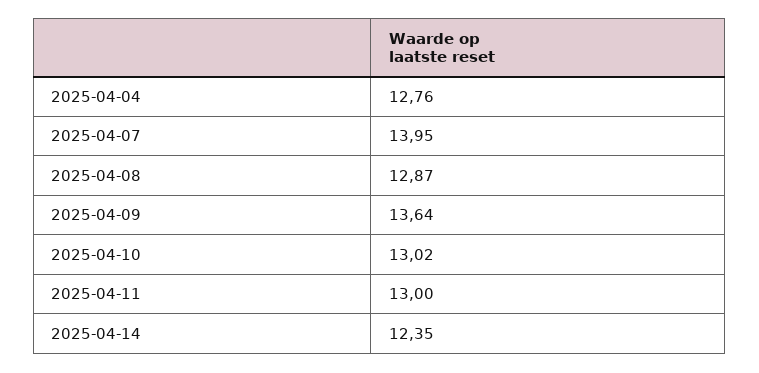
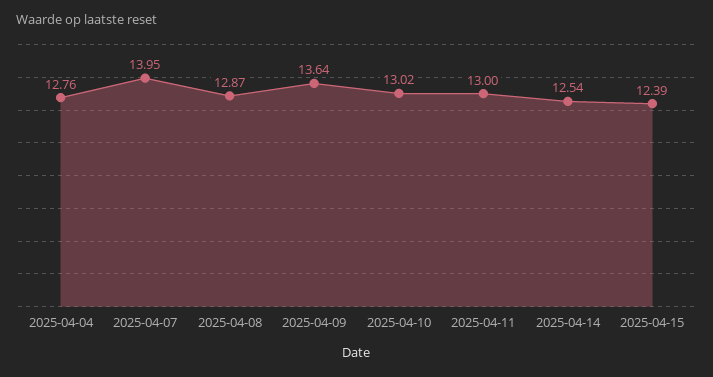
2025-04-14: 12.35 -> 12.54
2025-04-15: none -> 12.39

